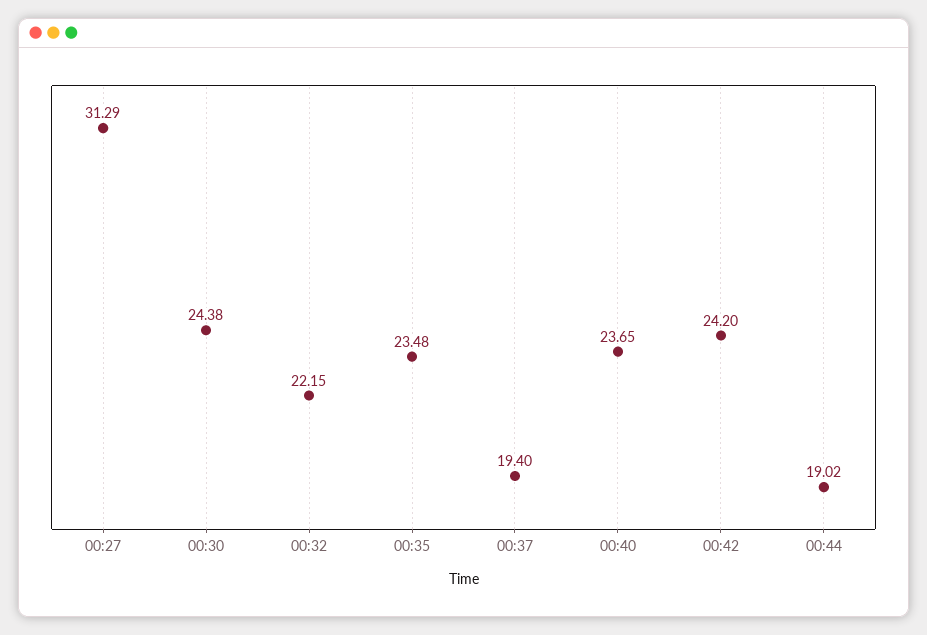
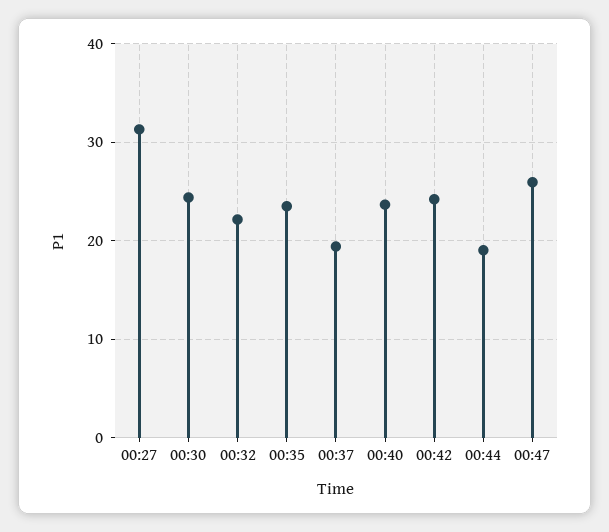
00:47: none -> 26

